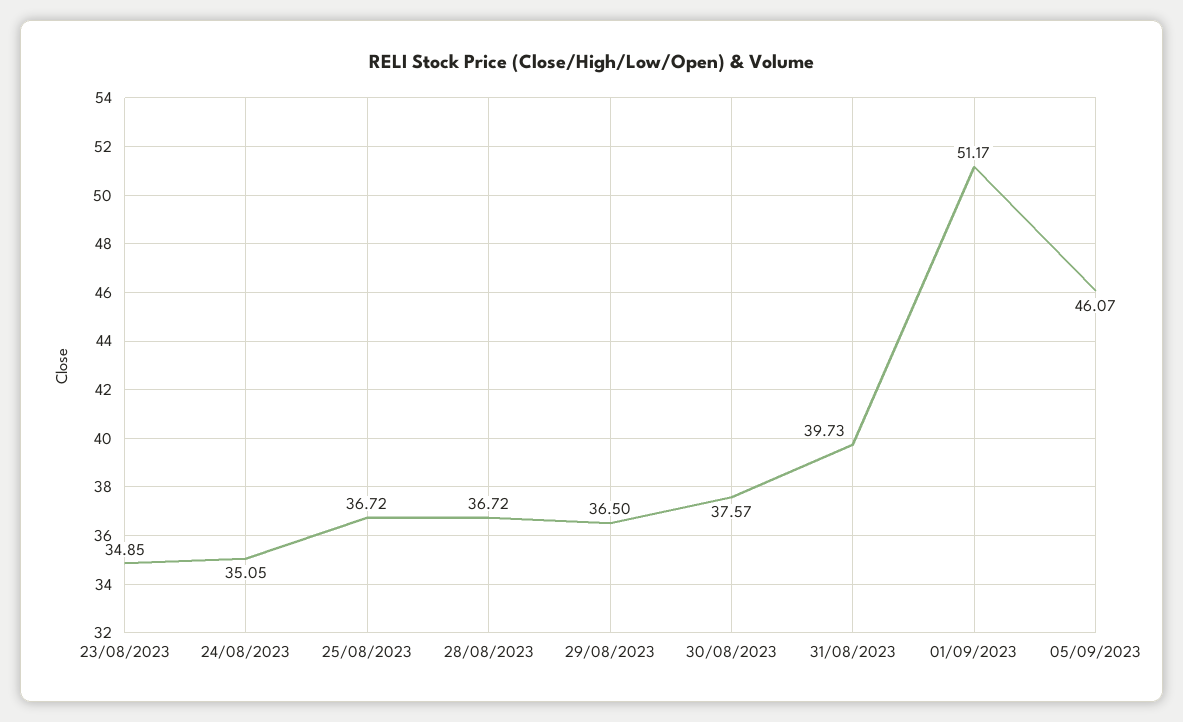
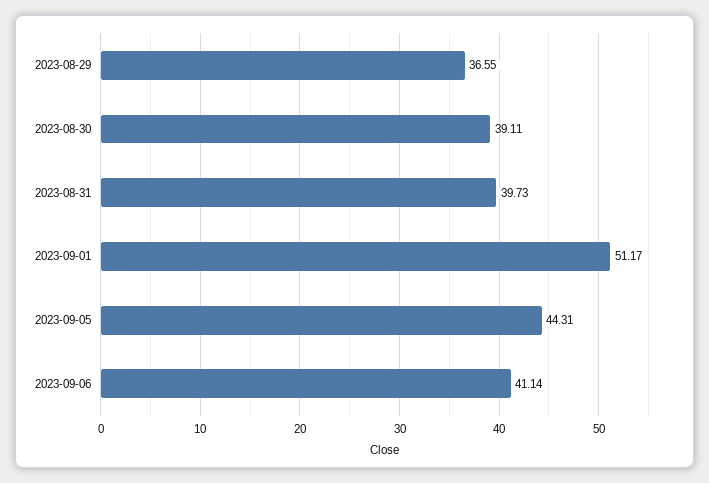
23/08/2023: 34.85 -> none
24/08/2023: 35.05 -> none
25/08/2023: 36.72 -> none
28/08/2023: 36.72 -> none
29/08/2023: 36.5 -> 36.55
30/08/2023: 37.57 -> 39.11
05/09/2023: 46.07 -> 44.31
2023-09-06: none -> 41.14

